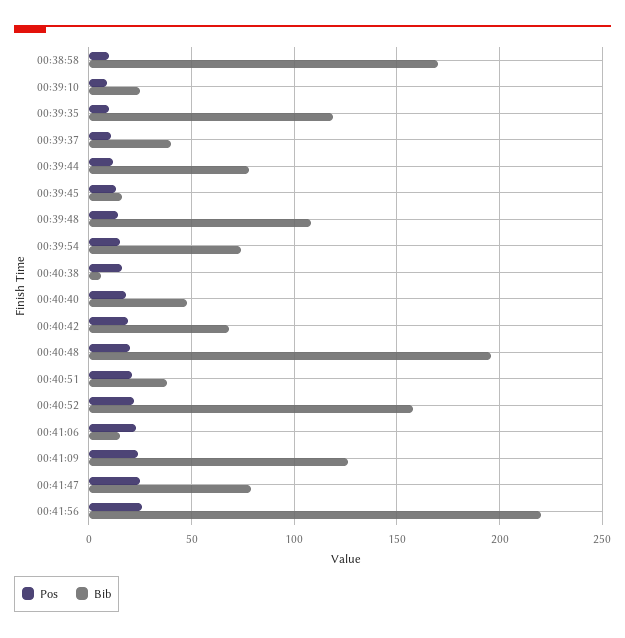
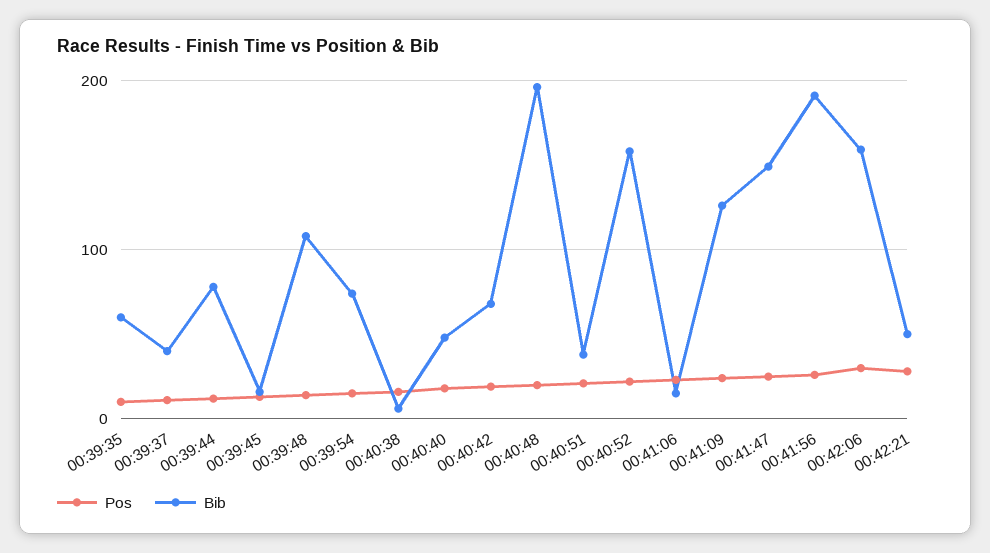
Pos, 00:38:58: 10 -> none
Bib, 00:38:58: 170 -> none
Pos, 00:39:10: 10 -> none
Bib, 00:39:10: 25 -> none
Bib, 00:39:35: 120 -> 60
Bib, 00:41:47: 80 -> 150
Bib, 00:41:56: 220 -> 190
Pos, 00:42:06: none -> 30
Bib, 00:42:06: none -> 160
Pos, 00:42:21: none -> 30
Bib, 00:42:21: none -> 50

